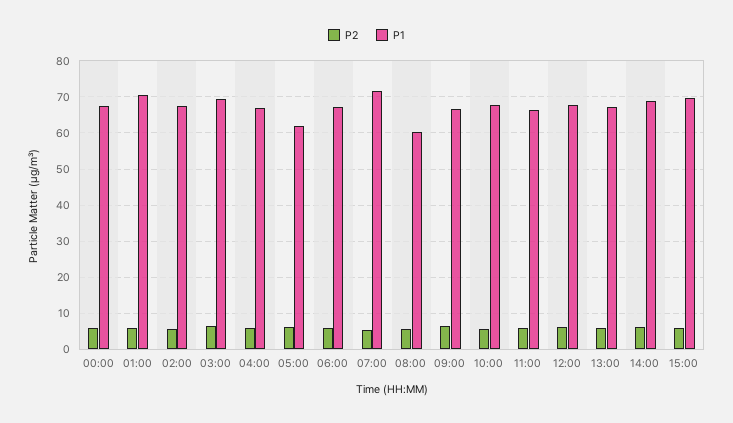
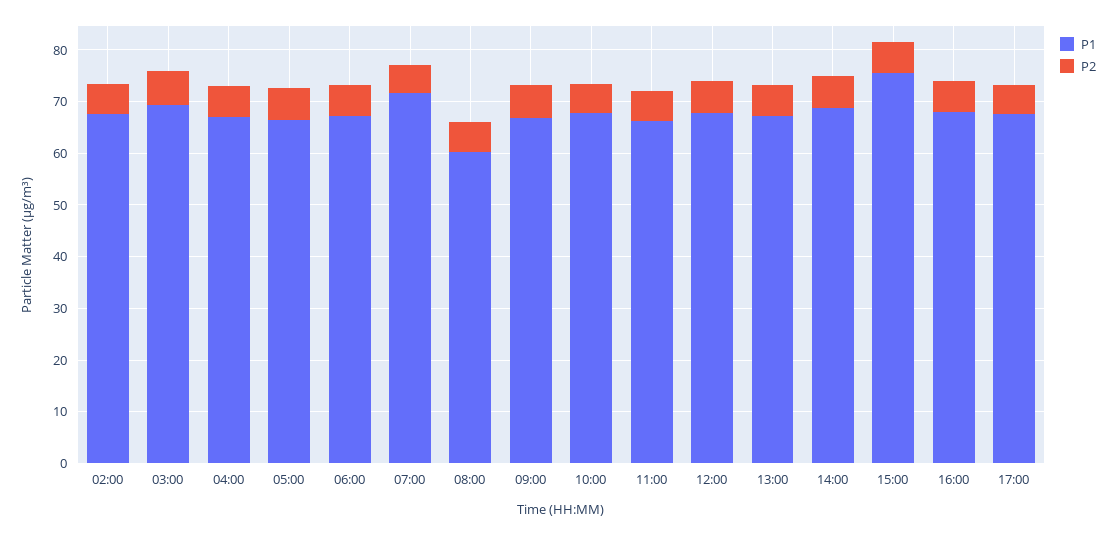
P2, 00:00: 6 -> none
P1, 00:00: 68 -> none
P2, 01:00: 6 -> none
P1, 01:00: 70 -> none
P1, 05:00: 62 -> 66
P1, 15:00: 70 -> 76
P1, 16:00: none -> 68
P2, 16:00: none -> 6
P1, 17:00: none -> 68
P2, 17:00: none -> 6

